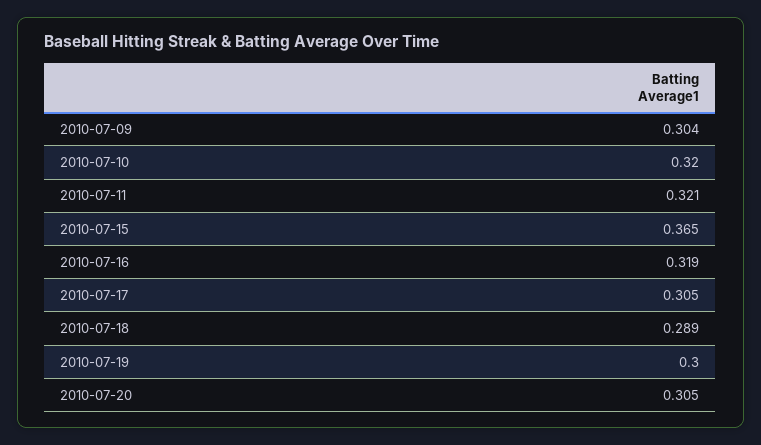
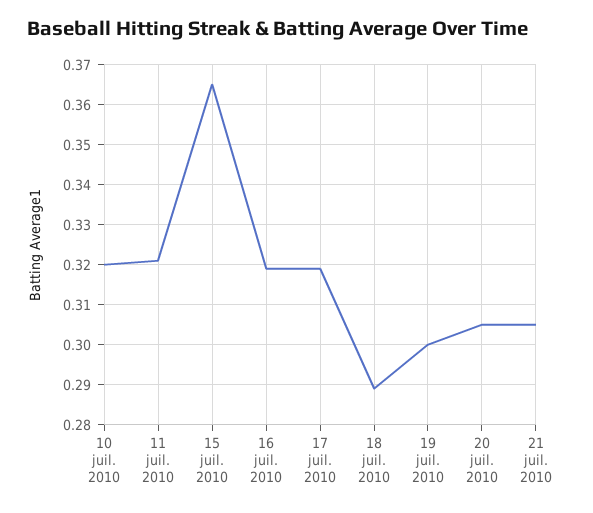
2010-07-09: 0.304 -> none
2010-07-17: 0.305 -> 0.32
21 juil. 2010: none -> 0.305

